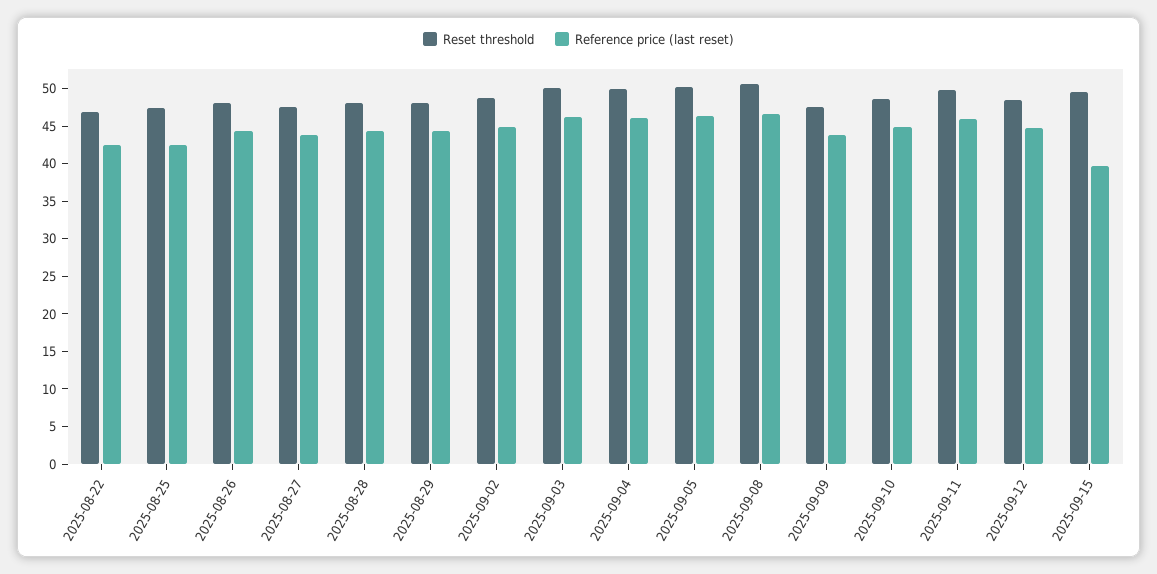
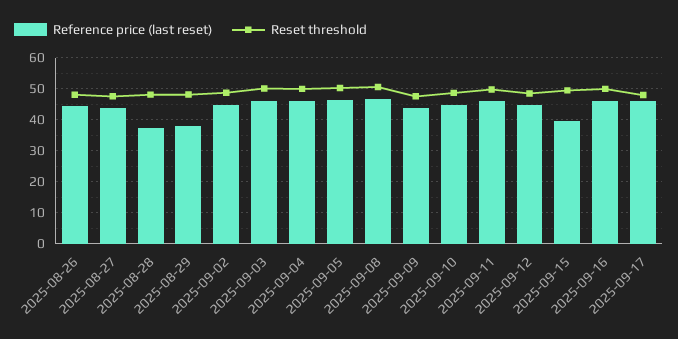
Reset threshold, 2025-08-22: 47.5 -> none
Reference price (last reset), 2025-08-22: 42.5 -> none
Reset threshold, 2025-08-25: 47.5 -> none
Reference price (last reset), 2025-08-25: 42.5 -> none
Reference price (last reset), 2025-08-28: 45 -> 38
Reference price (last reset), 2025-08-29: 45 -> 38
Reference price (last reset), 2025-09-16: none -> 46
Reset threshold, 2025-09-16: none -> 50
Reference price (last reset), 2025-09-17: none -> 46
Reset threshold, 2025-09-17: none -> 48

